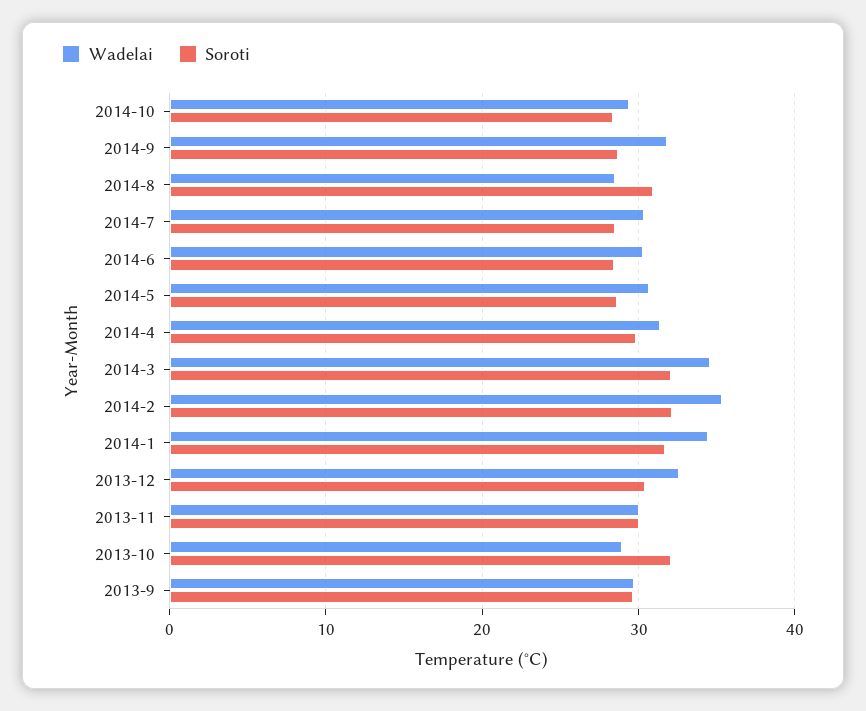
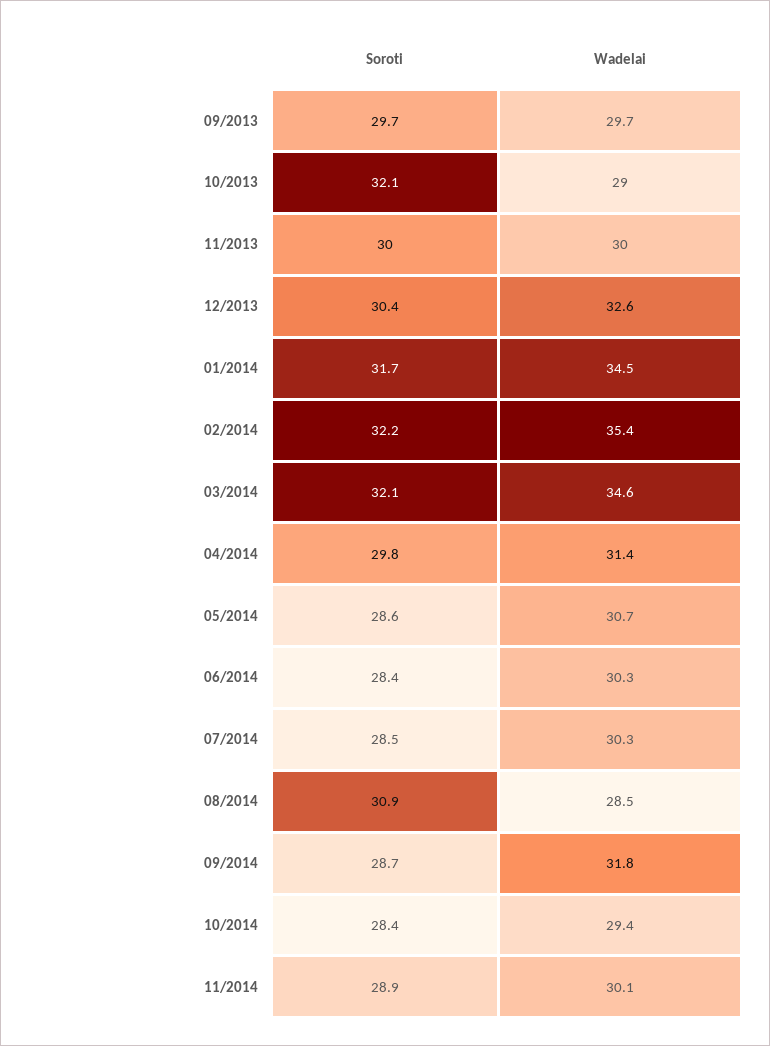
Soroti, 11/2014: none -> 28.9
Wadelai, 11/2014: none -> 30.1

